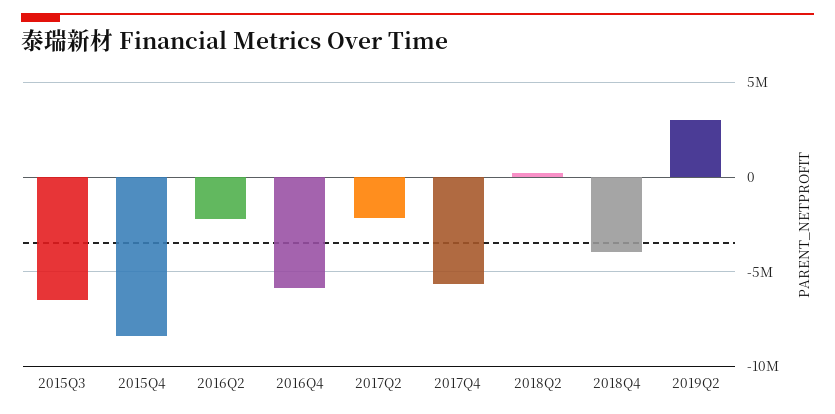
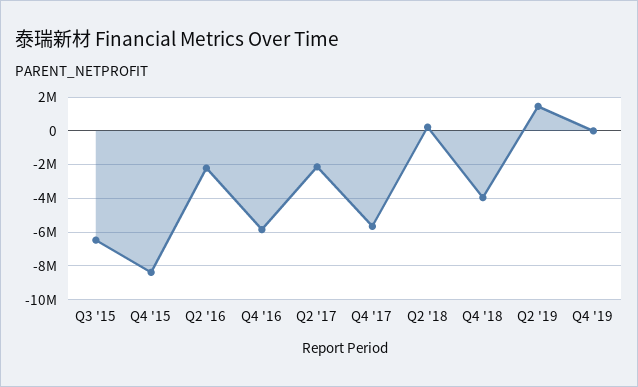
2019Q2: 3000000 -> 1500000
Q4 '19: none -> 0

